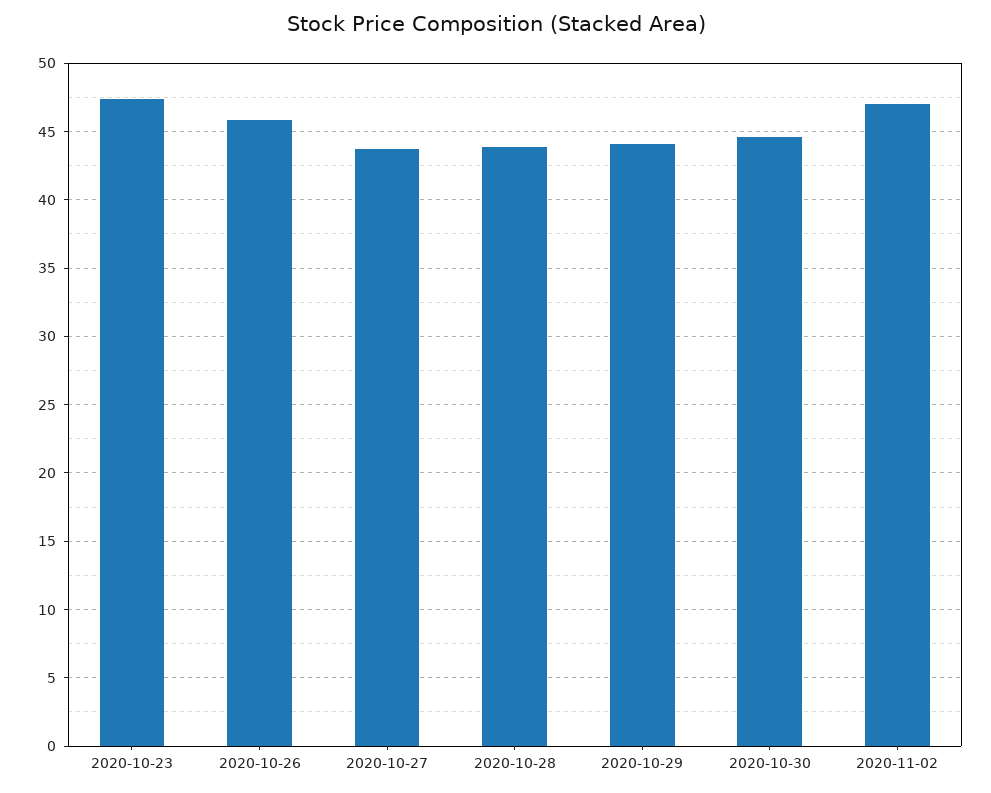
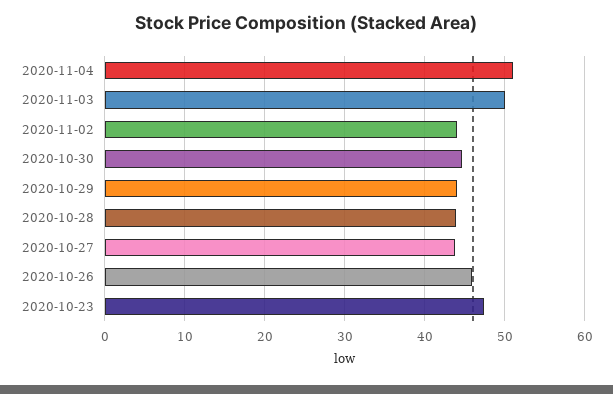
2020-11-02: 47 -> 44
2020-11-04: none -> 51
2020-11-03: none -> 50

